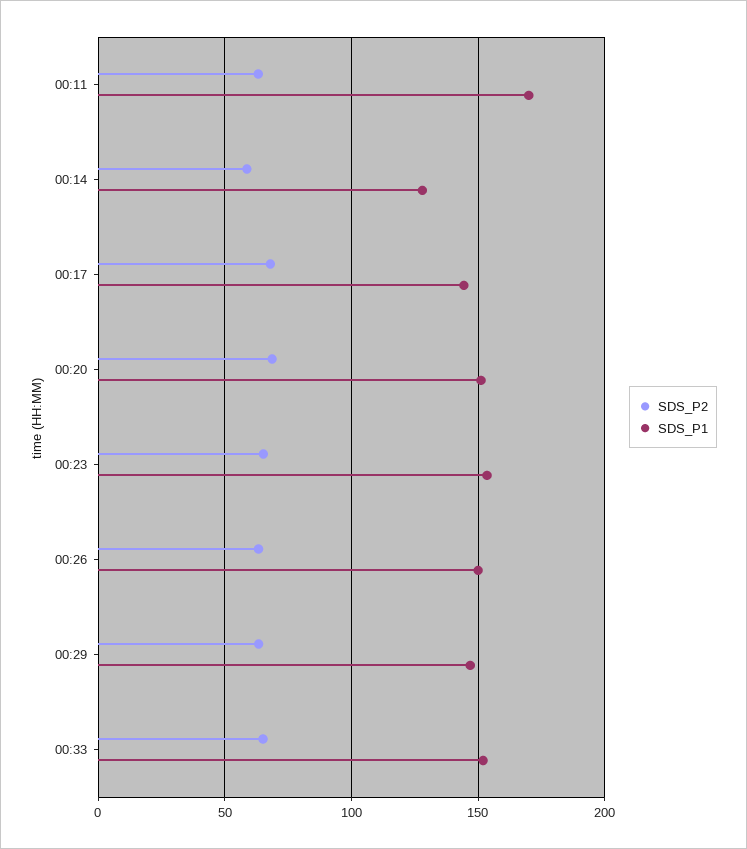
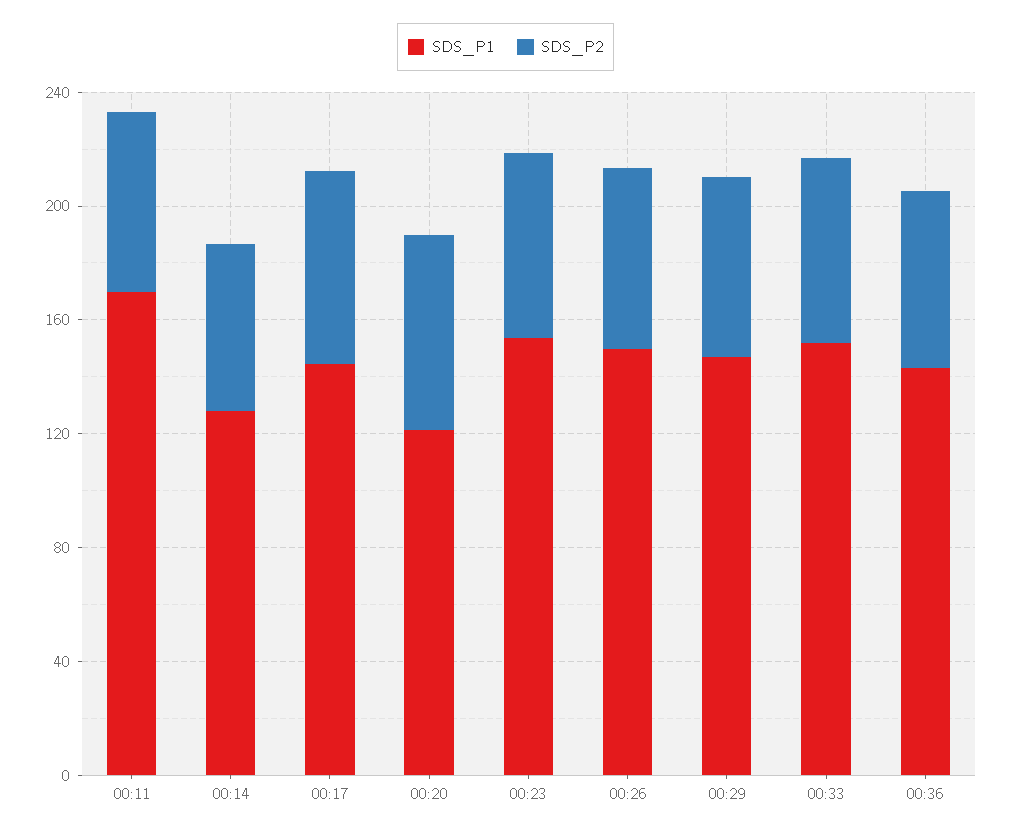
SDS_P1, 00:20: 150 -> 120
SDS_P1, 00:36: none -> 140
SDS_P2, 00:36: none -> 60

